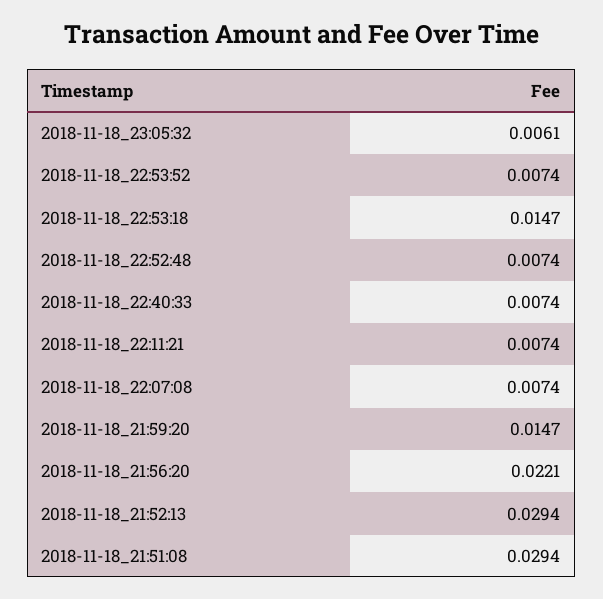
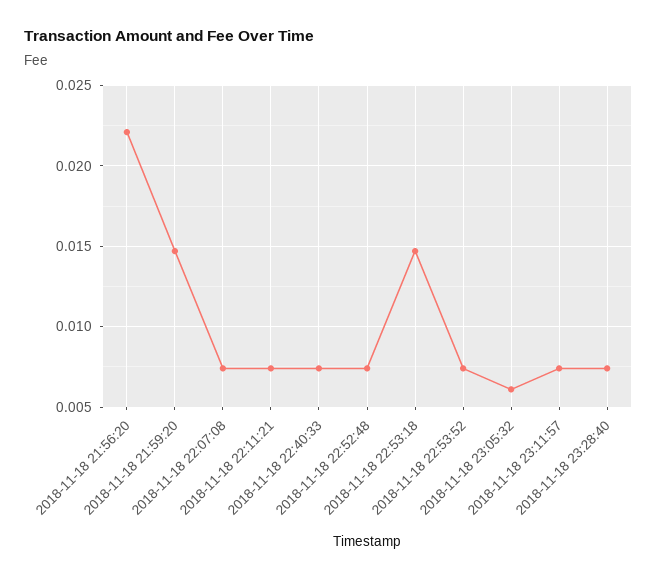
2018-11-18_21:52:13: 0.0294 -> none
2018-11-18_21:51:08: 0.0294 -> none
2018-11-18 23:11:57: none -> 0.0075
2018-11-18 23:28:40: none -> 0.0075

